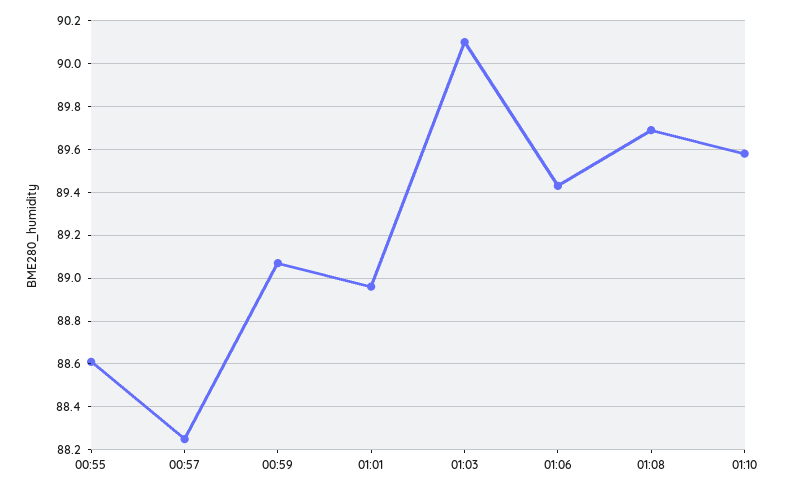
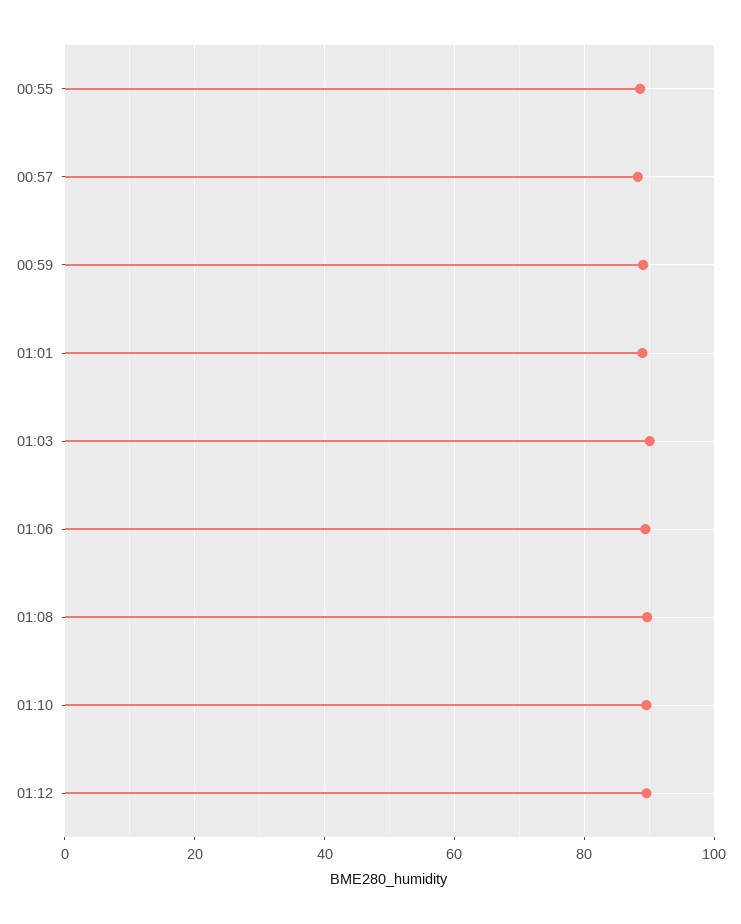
01:12: none -> 90

